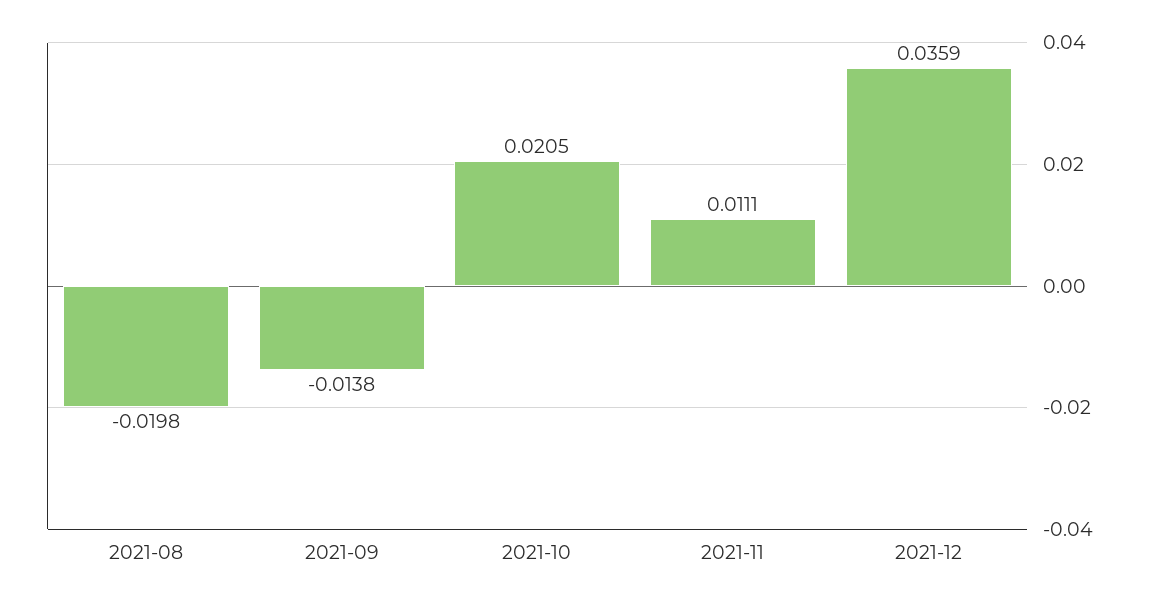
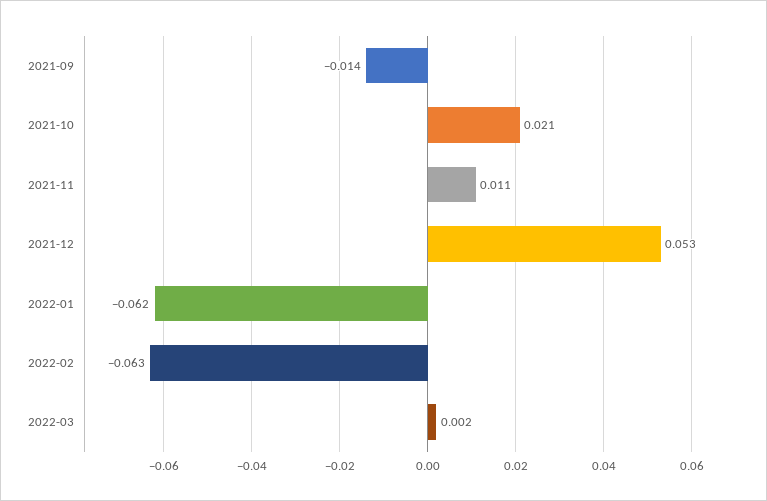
2021-08: -0.0198 -> none
2021-12: 0.0359 -> 0.053
2022-01: none -> -0.062
2022-02: none -> -0.063
2022-03: none -> 0.002

